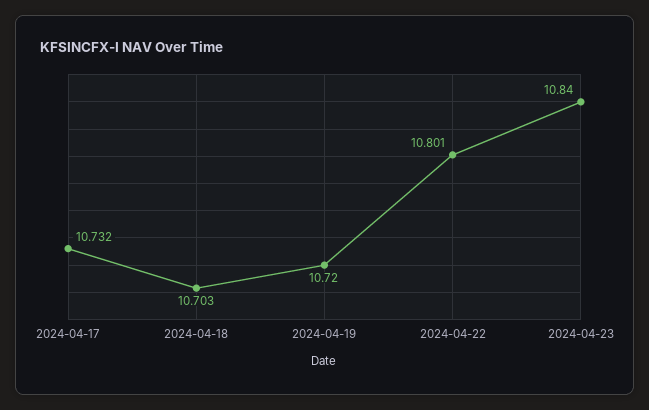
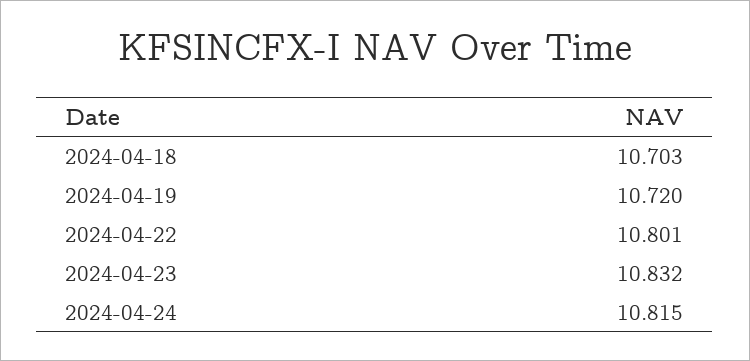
2024-04-17: 10.732 -> none
2024-04-23: 10.84 -> 10.832
2024-04-24: none -> 10.815

